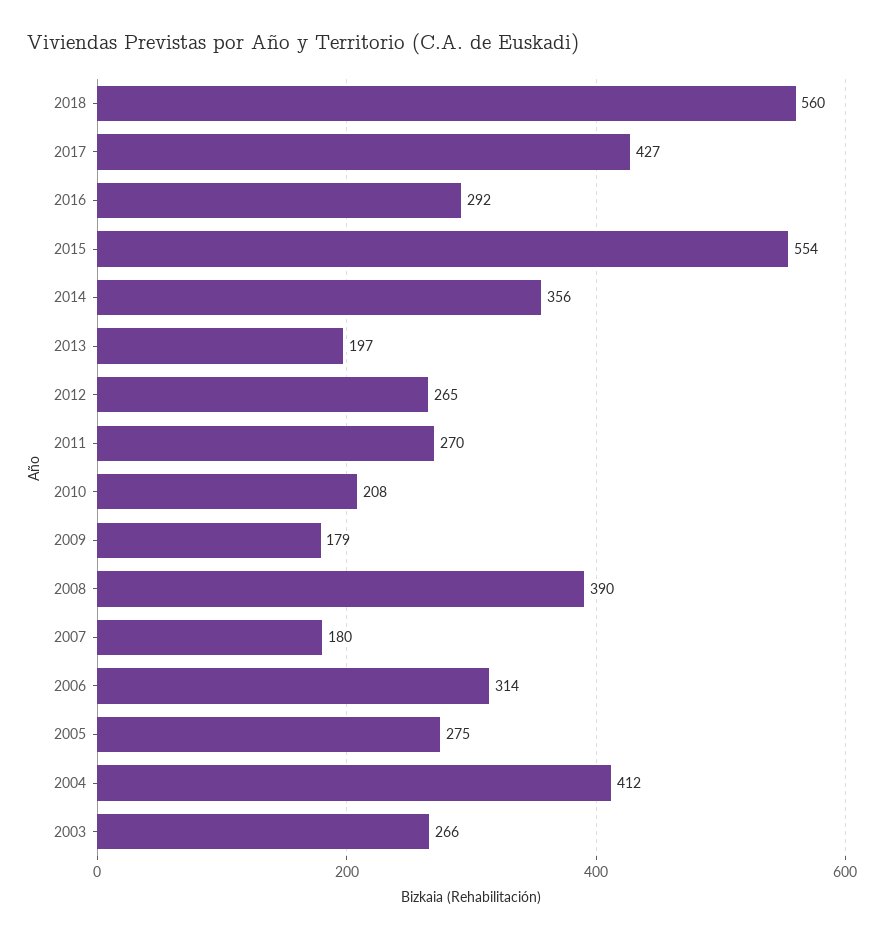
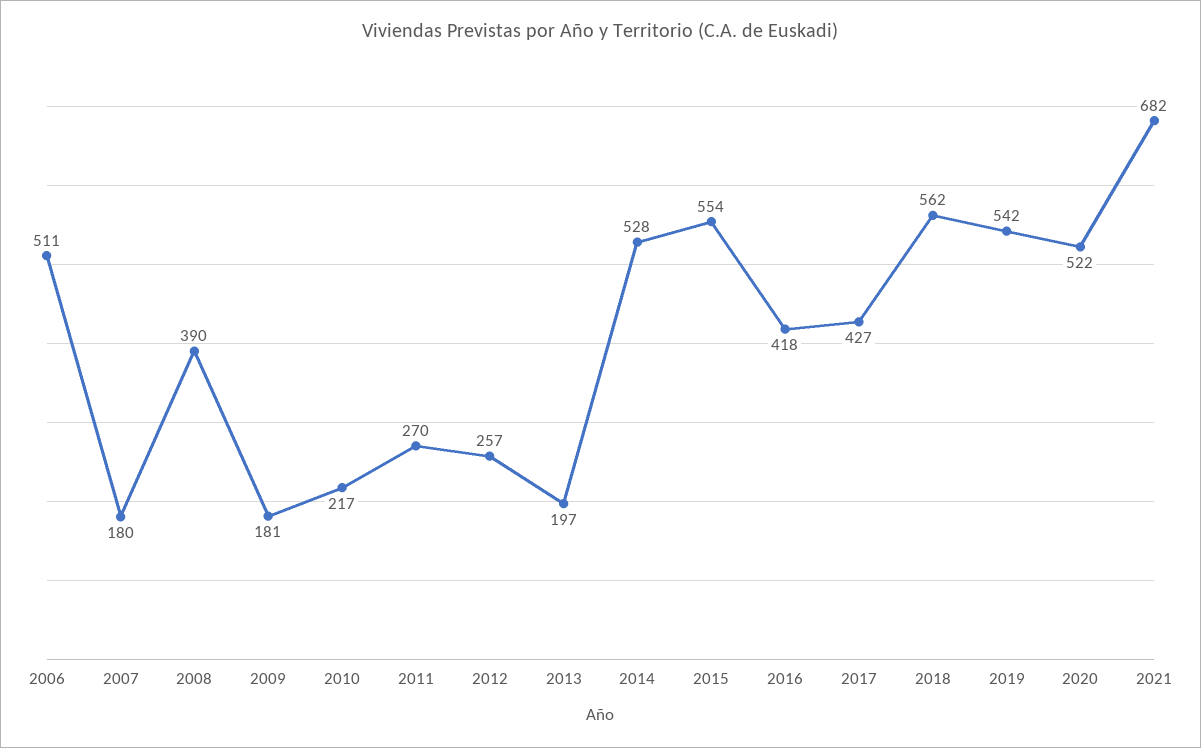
2018: 560 -> 562
2016: 292 -> 418
2014: 356 -> 528
2012: 265 -> 257
2010: 208 -> 217
2009: 179 -> 181
2006: 314 -> 511
2005: 275 -> none
2004: 412 -> none
2003: 266 -> none
2019: none -> 542
2020: none -> 522
2021: none -> 682

